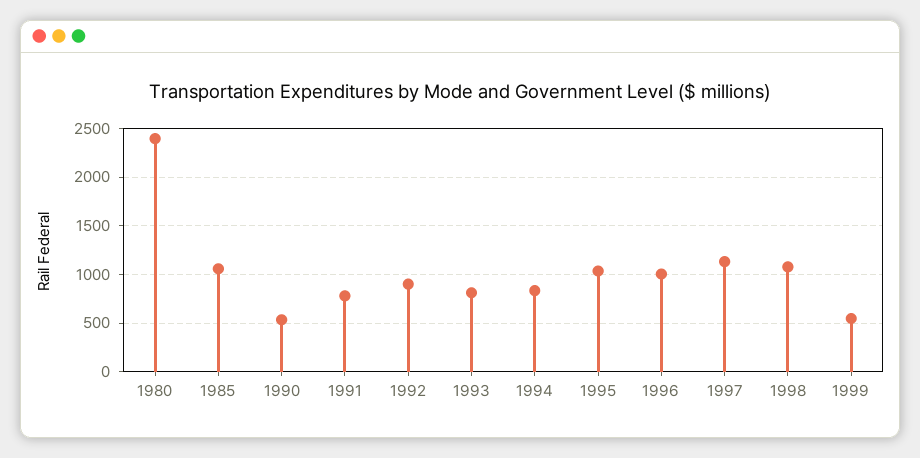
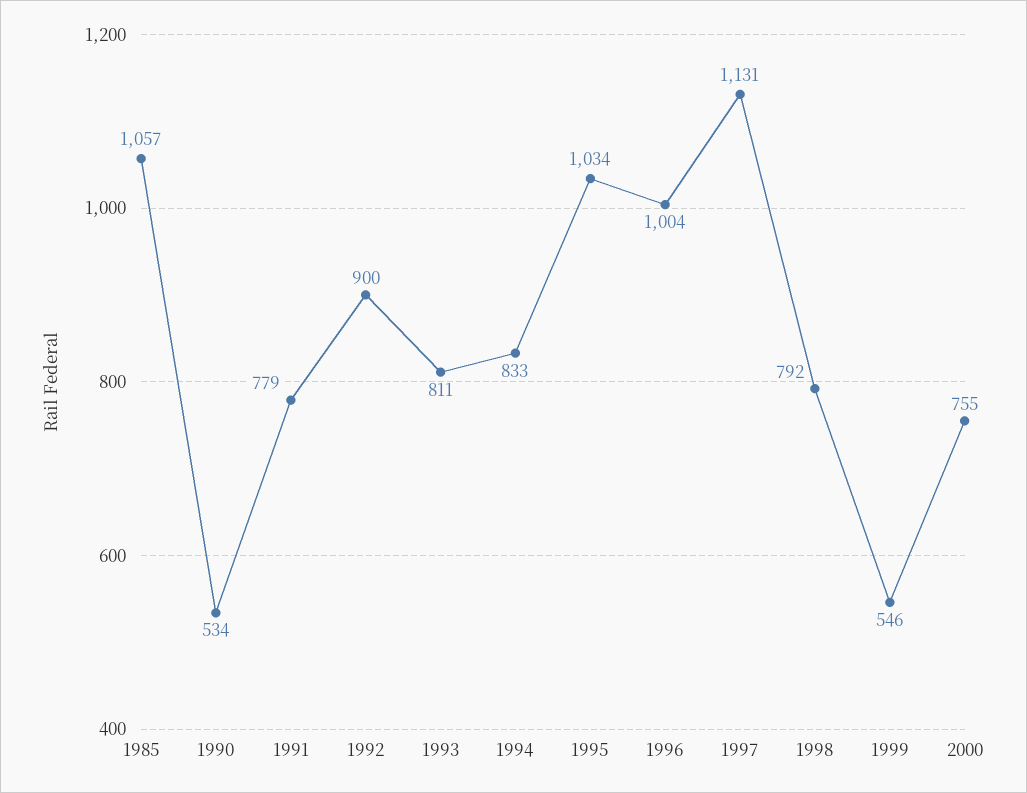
1980: 2400 -> none
1998: 1100 -> 792
2000: none -> 755

